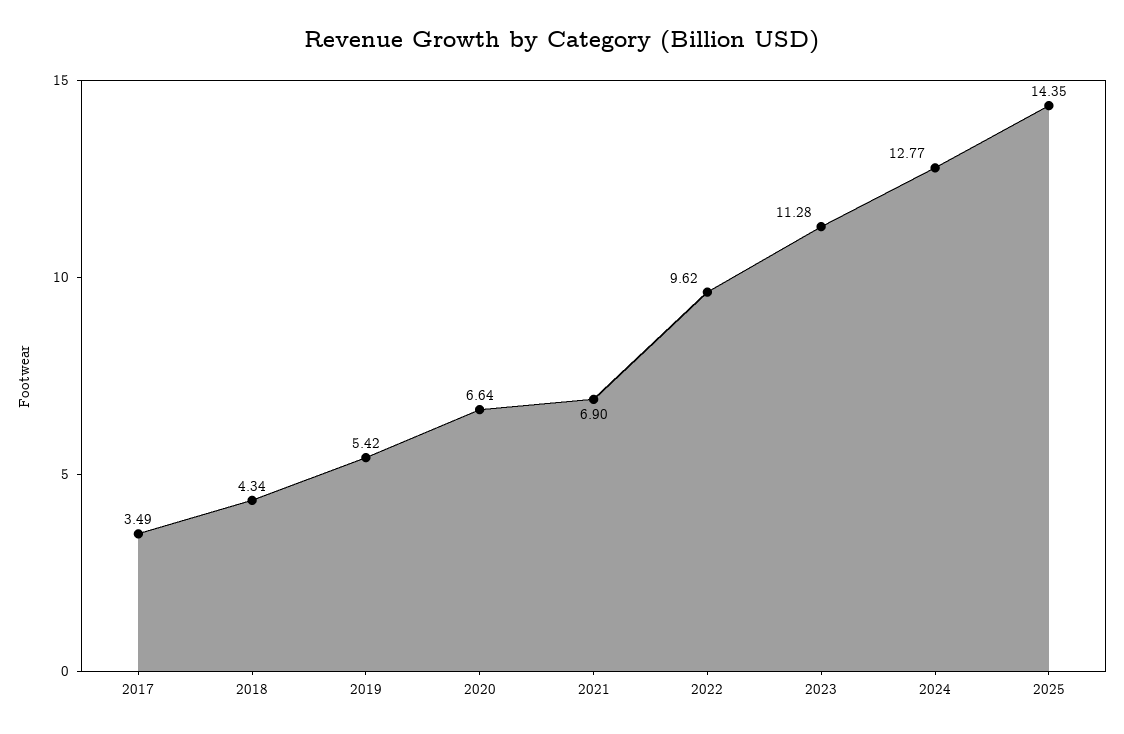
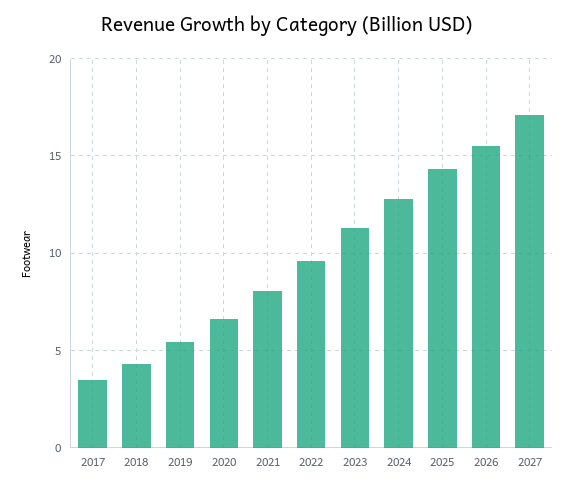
2021: 6.9 -> 8
2026: none -> 15.5
2027: none -> 17

